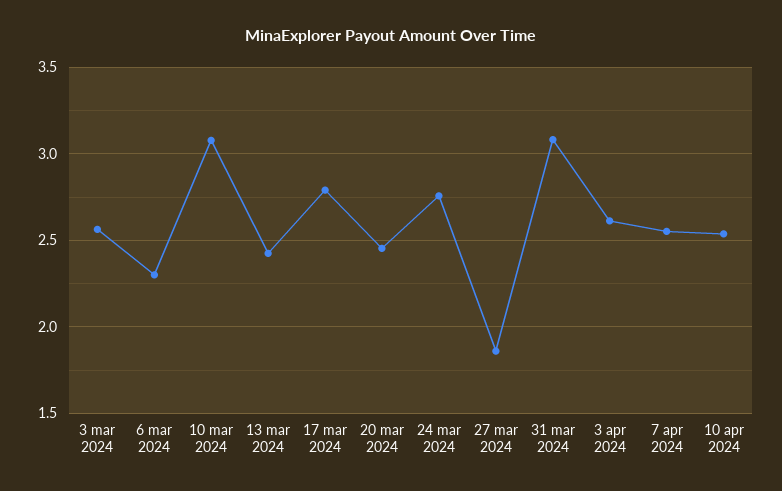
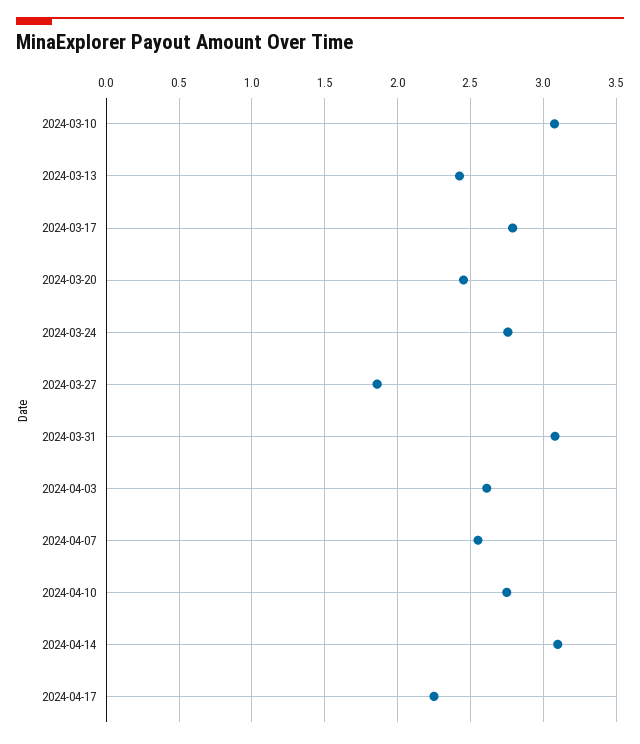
3 mar 2024: 2.55 -> none
6 mar 2024: 2.3 -> none
10 apr 2024: 2.55 -> 2.75
2024-04-14: none -> 3.1
2024-04-17: none -> 2.25

